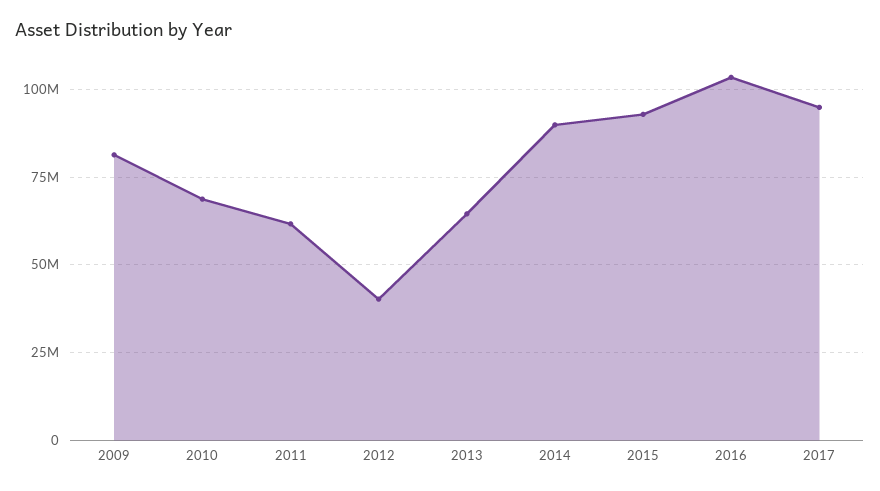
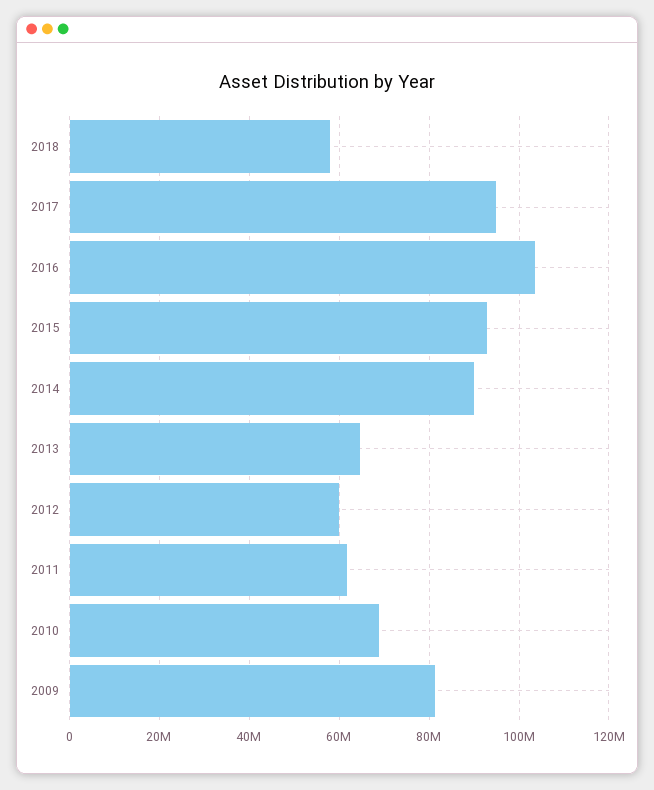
2012: 40000000 -> 60000000
2018: none -> 58000000

